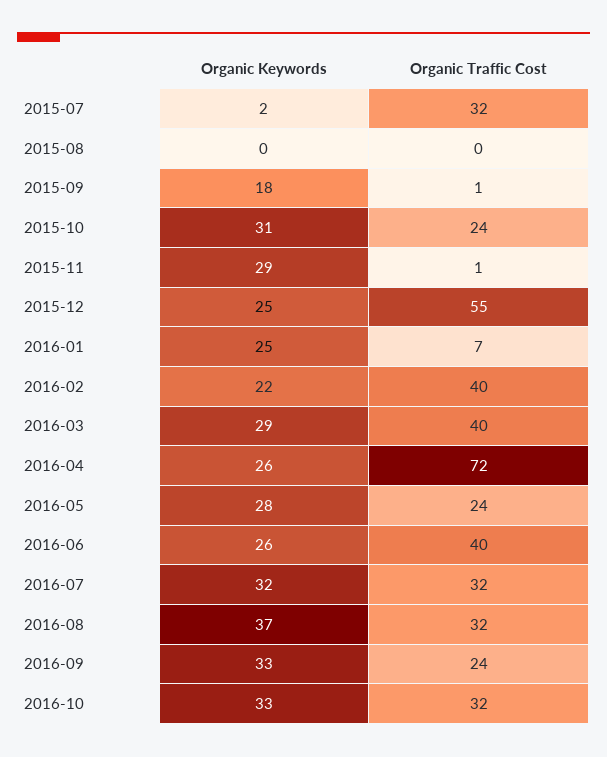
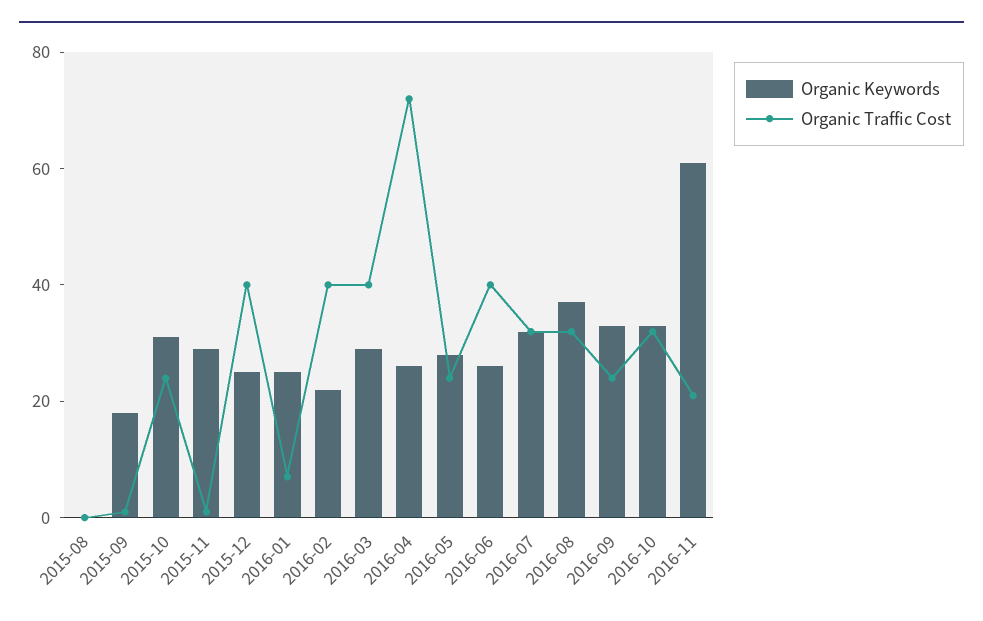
Organic Keywords, 2015-07: 2 -> none
Organic Traffic Cost, 2015-07: 32 -> none
Organic Traffic Cost, 2015-12: 55 -> 40
Organic Keywords, 2016-11: none -> 60
Organic Traffic Cost, 2016-11: none -> 20

